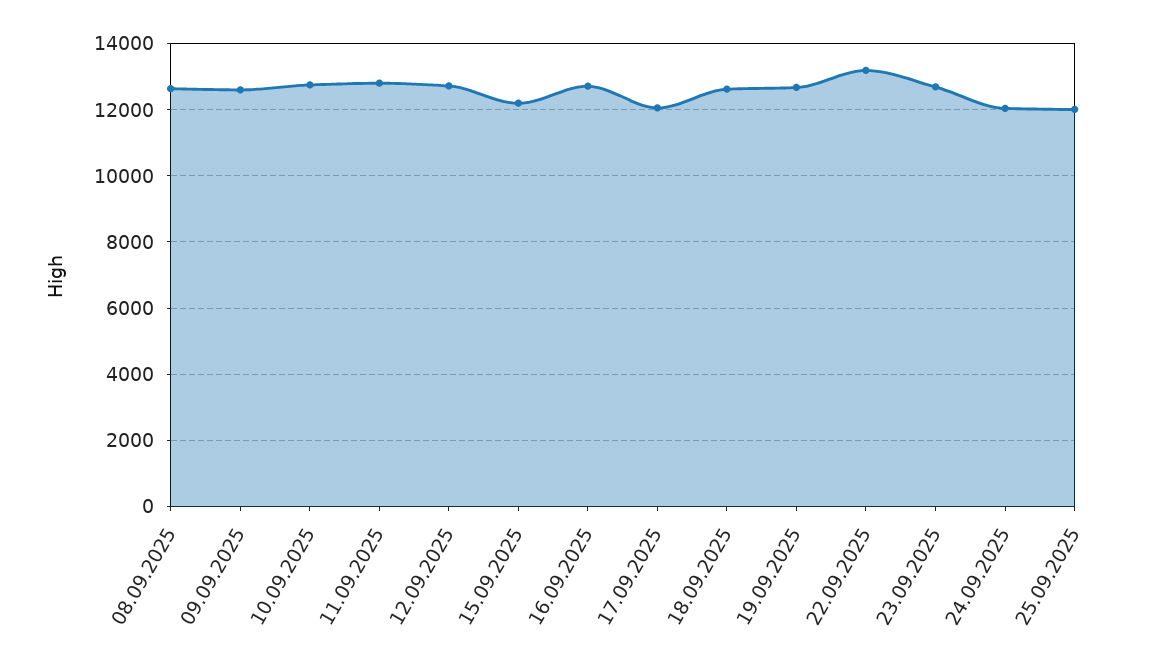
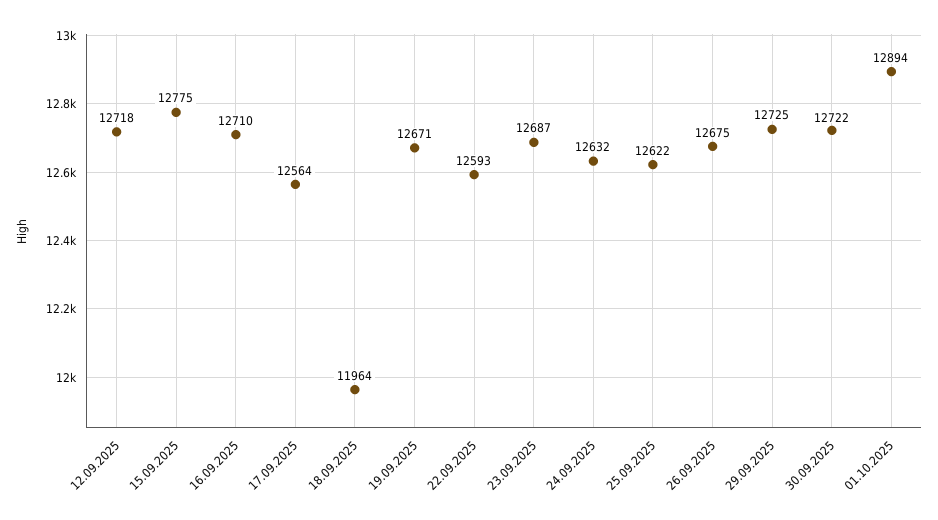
08.09.2025: 12600 -> none
09.09.2025: 12600 -> none
10.09.2025: 12800 -> none
11.09.2025: 12800 -> none
15.09.2025: 12200 -> 12775
17.09.2025: 12000 -> 12564
18.09.2025: 12600 -> 11964
22.09.2025: 13200 -> 12593
24.09.2025: 12000 -> 12632
25.09.2025: 12000 -> 12622
26.09.2025: none -> 12675
29.09.2025: none -> 12725
30.09.2025: none -> 12722
01.10.2025: none -> 12894

